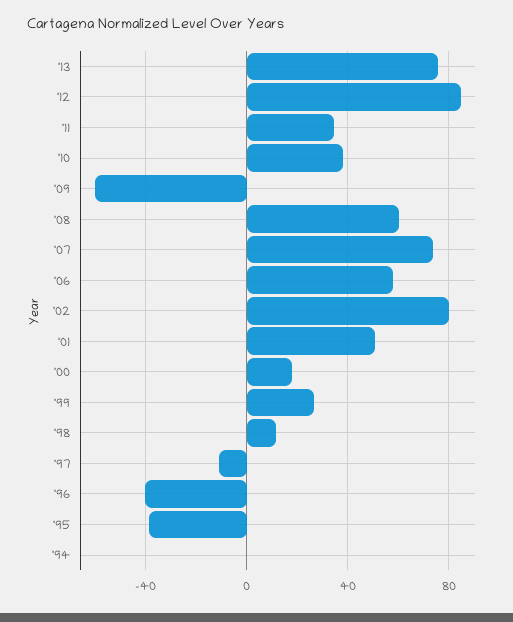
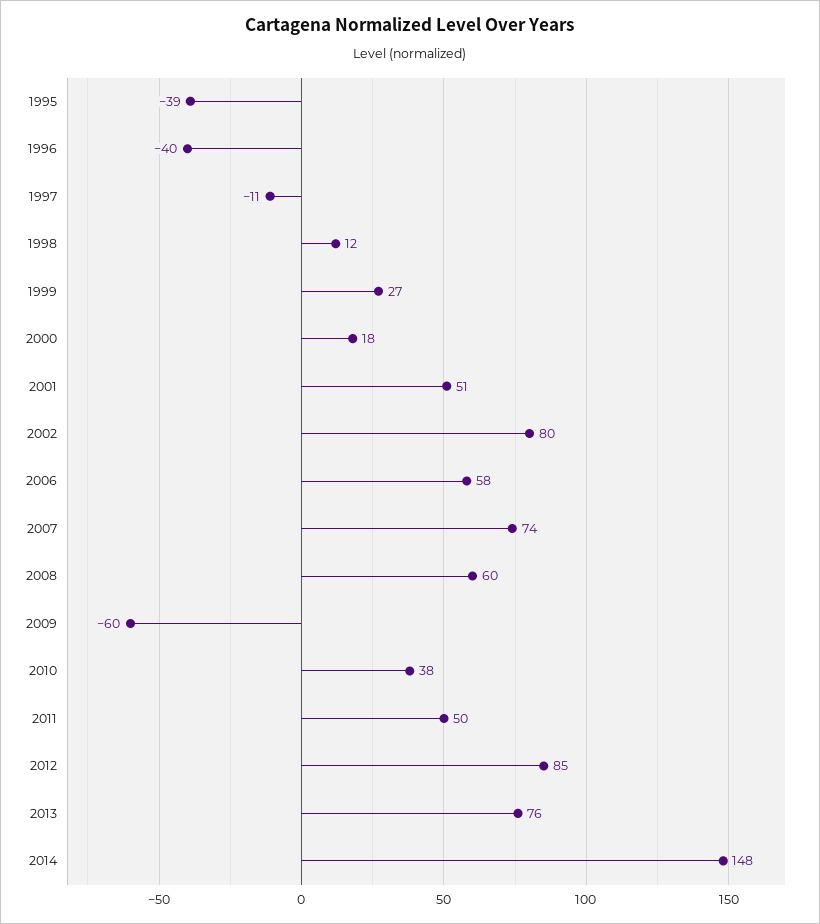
'11: 35 -> 50
'94: 0 -> none
2014: none -> 148

